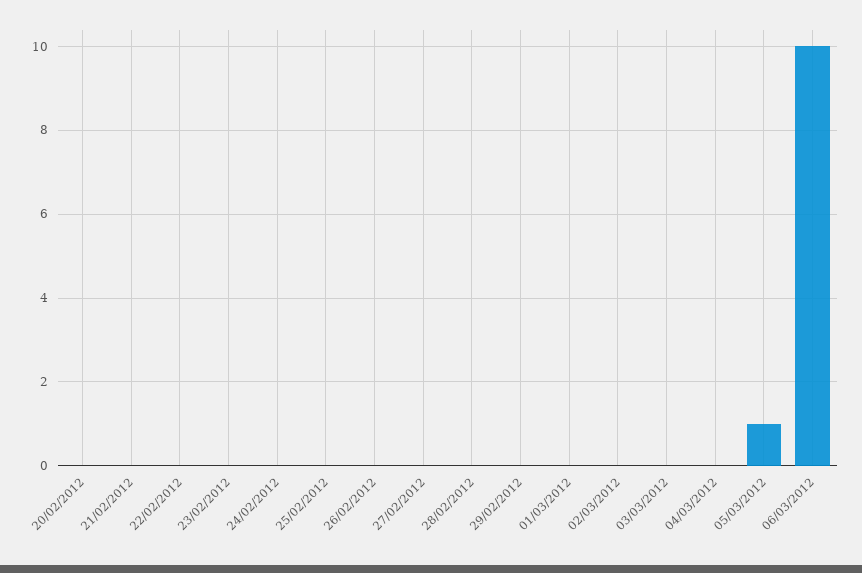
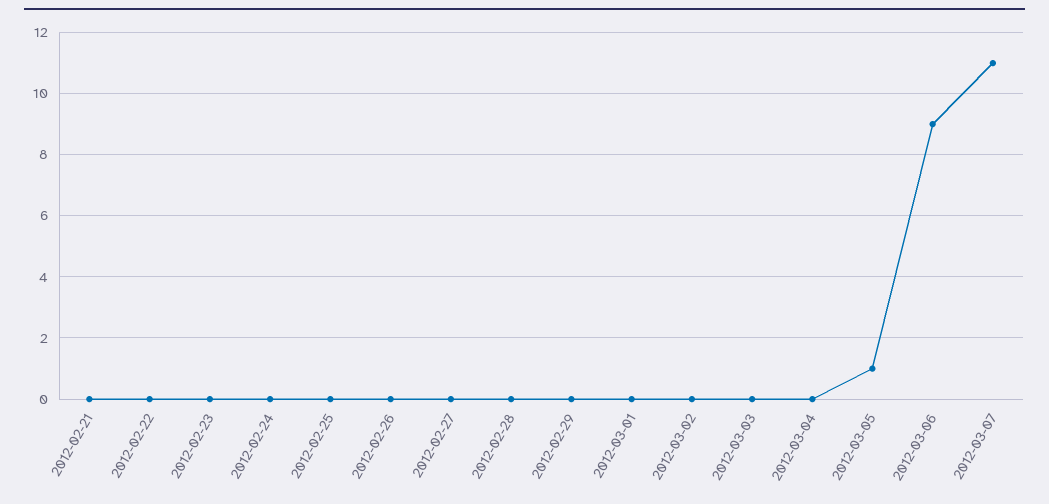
20/02/2012: 0 -> none
06/03/2012: 10 -> 9
2012-03-07: none -> 11

